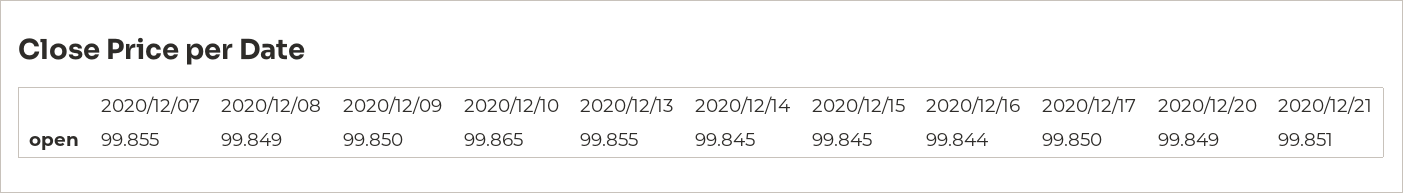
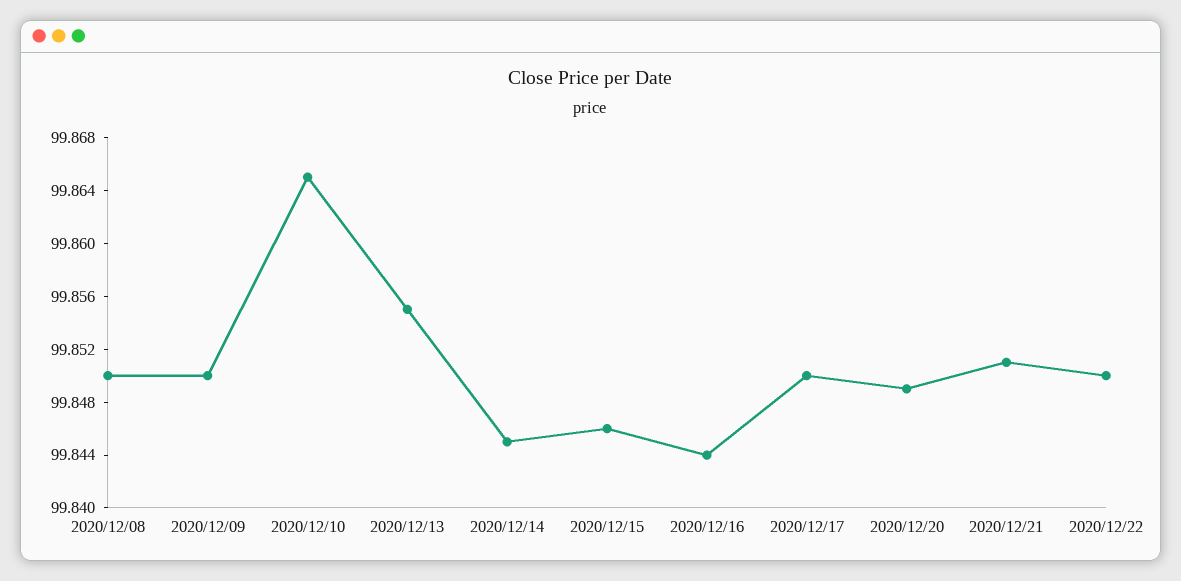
2020/12/07: 99.855 -> none
2020/12/08: 99.849 -> 99.85
2020/12/15: 99.845 -> 99.846
2020/12/22: none -> 99.85

